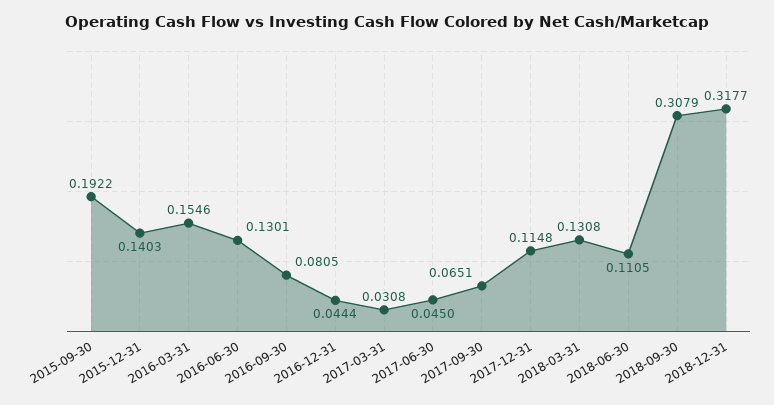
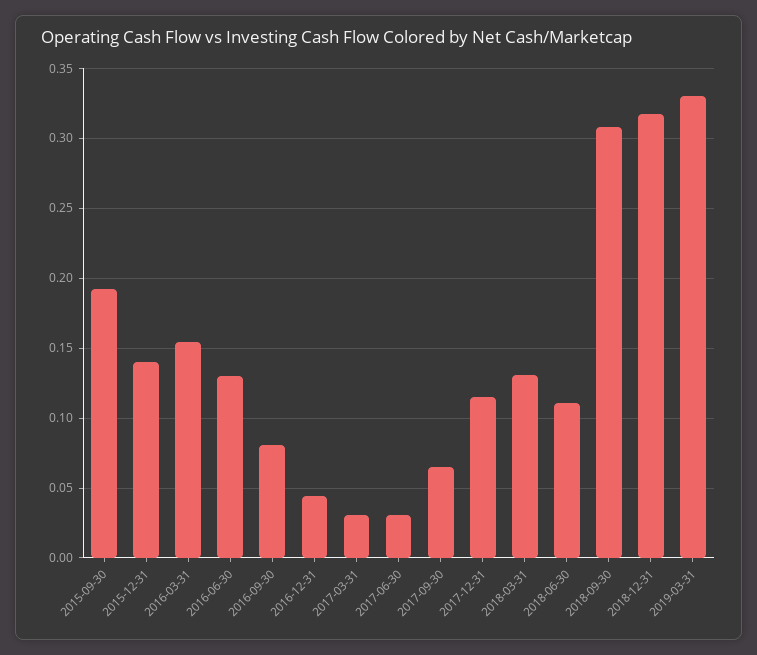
2017-06-30: 0.045 -> 0.03
2019-03-31: none -> 0.33

